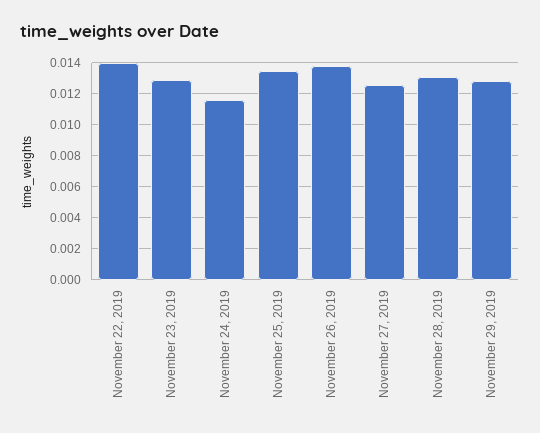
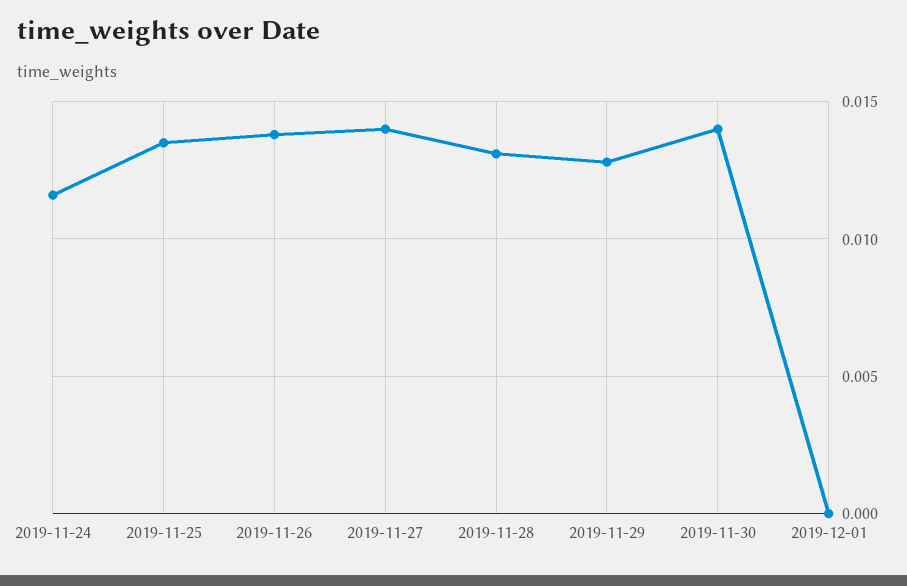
November 22, 2019: 0.014 -> none
November 23, 2019: 0.013 -> none
November 27, 2019: 0.0125 -> 0.014
2019-11-30: none -> 0.014
2019-12-01: none -> 0

